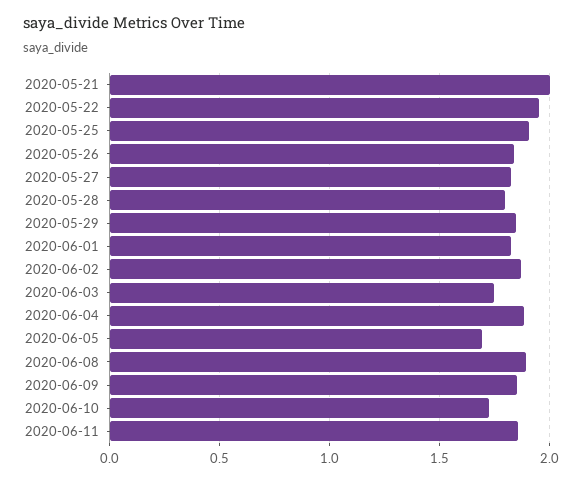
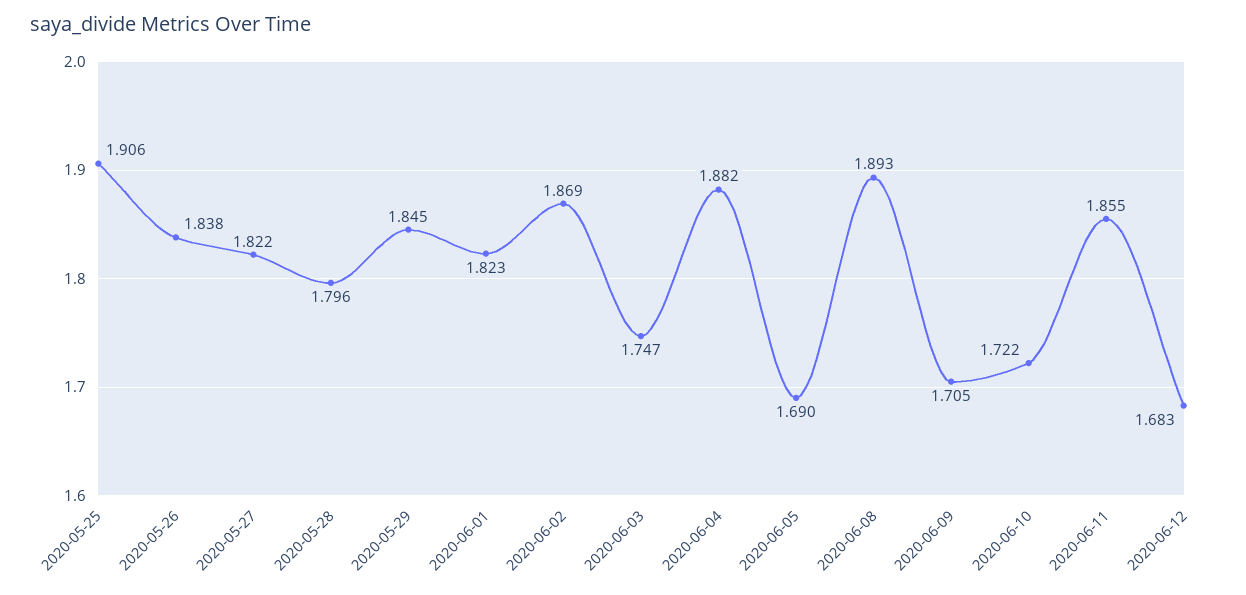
2020-05-21: 2 -> none
2020-05-22: 1.95 -> none
2020-06-09: 1.85 -> 1.705
2020-06-12: none -> 1.683

